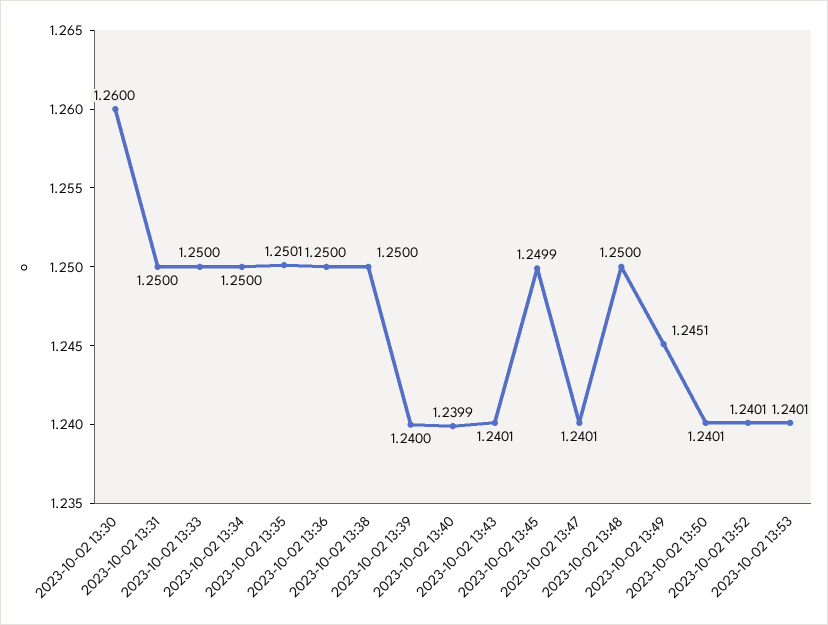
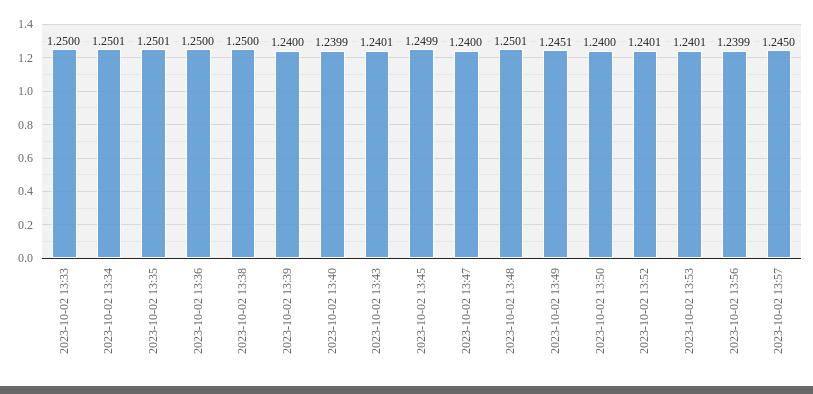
2023-10-02 13:30: 1.26 -> none
2023-10-02 13:31: 1.25 -> none
2023-10-02 13:34: 1.25 -> 1.2501
2023-10-02 13:47: 1.2401 -> 1.24
2023-10-02 13:48: 1.25 -> 1.2501
2023-10-02 13:50: 1.2401 -> 1.24
2023-10-02 13:56: none -> 1.2399
2023-10-02 13:57: none -> 1.245

